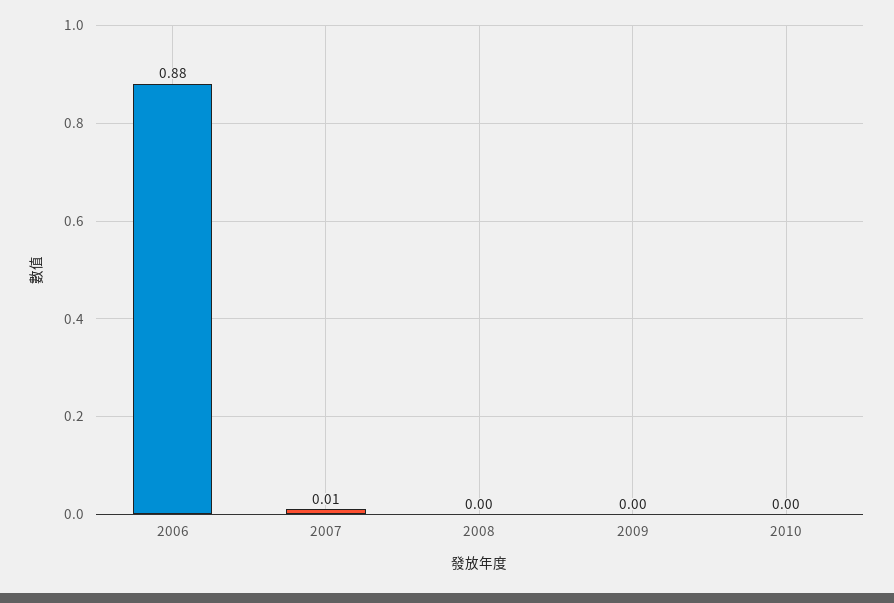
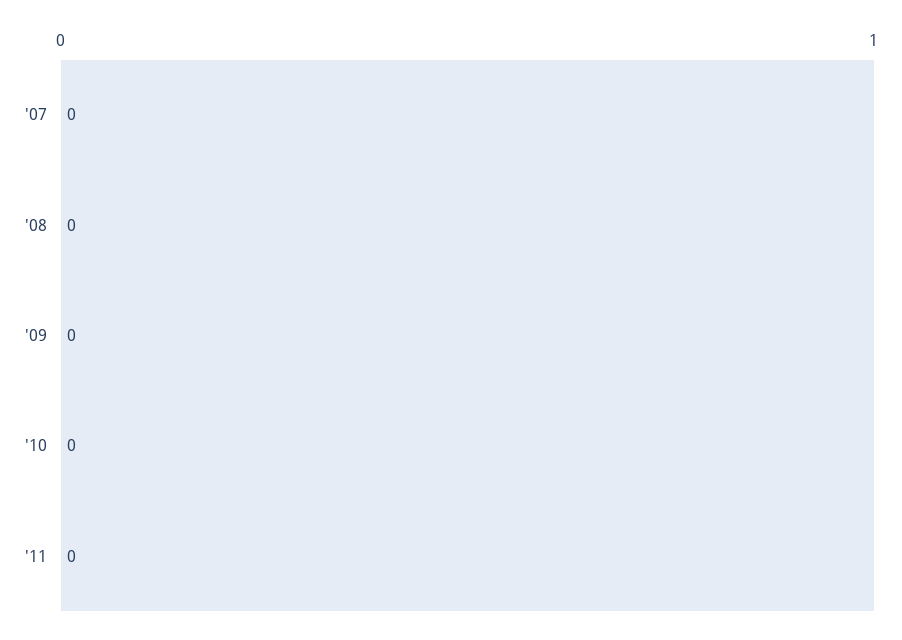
2006: 0.88 -> none
2007: 0.01 -> 0
'11: none -> 0

